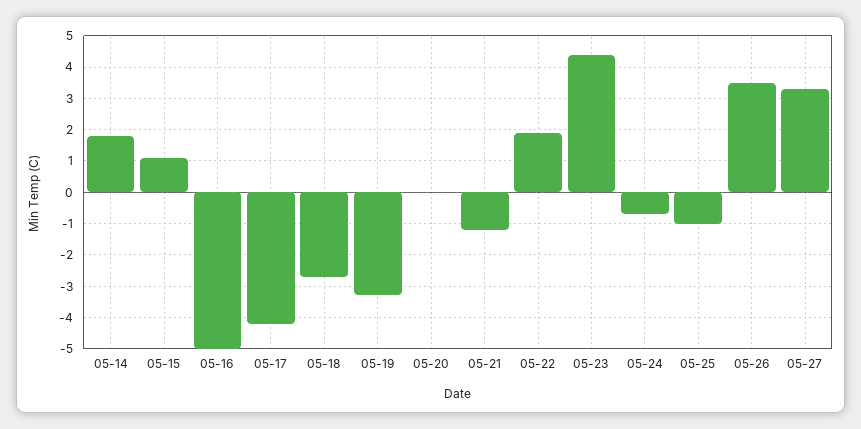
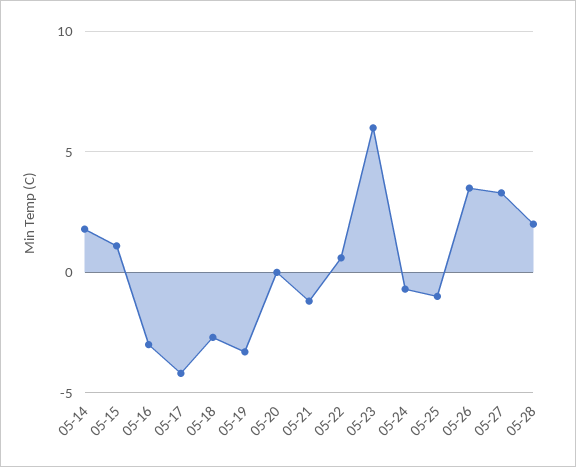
05-16: -5 -> -3
05-22: 2 -> 0.5
05-23: 4.5 -> 6
05-28: none -> 2

